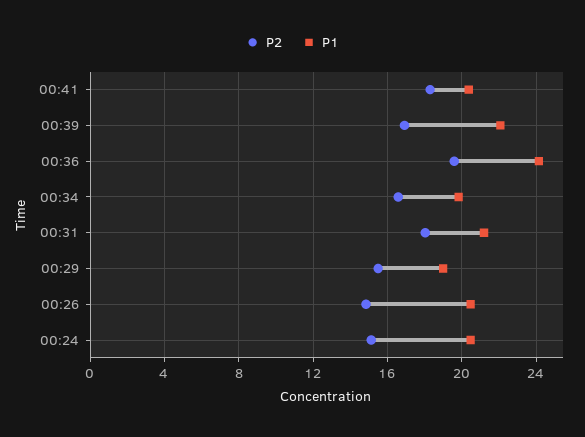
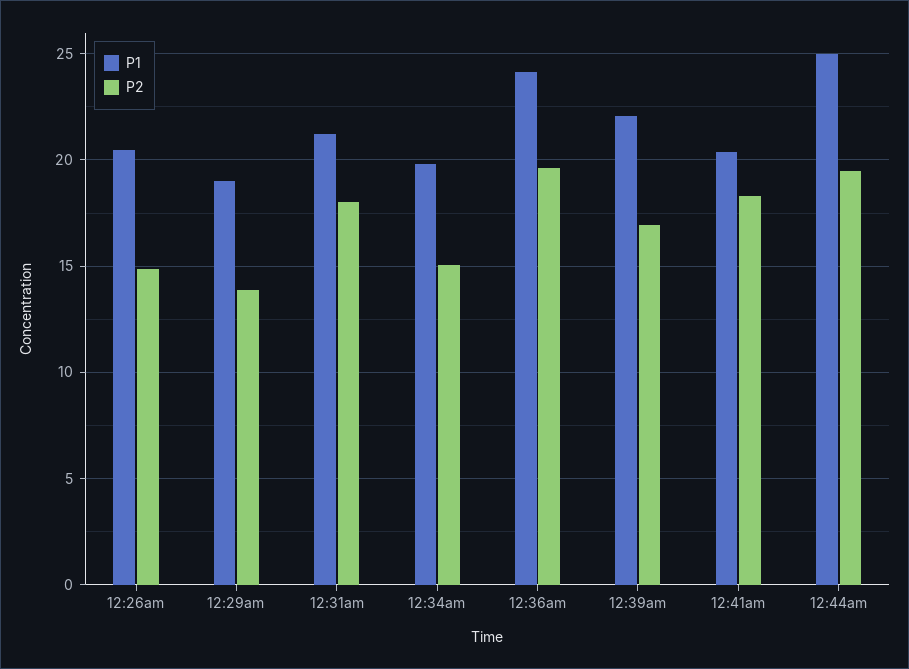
P2, 00:34: 16.5 -> 15
P2, 00:29: 15.5 -> 14
P2, 00:24: 15 -> none
P1, 00:24: 20.5 -> none
P1, 12:44am: none -> 25
P2, 12:44am: none -> 19.5

